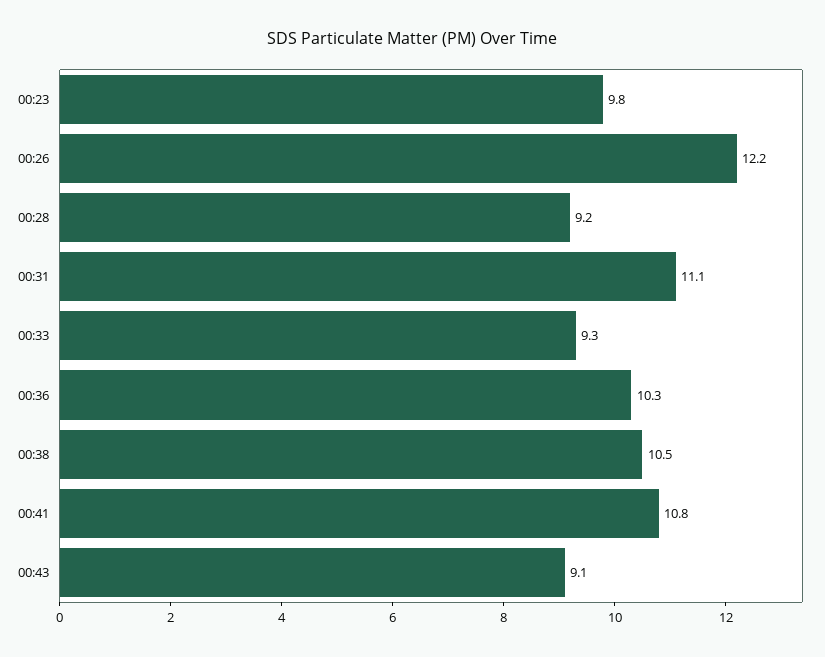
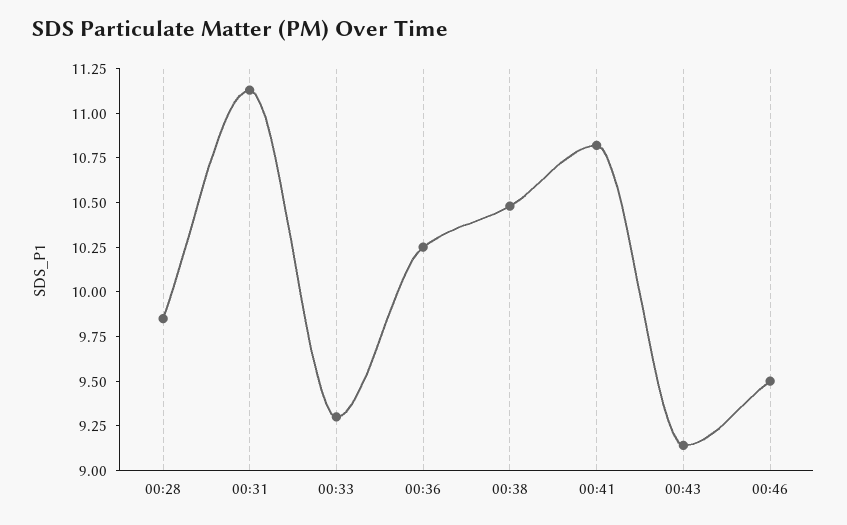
00:23: 9.8 -> none
00:26: 12.2 -> none
00:28: 9.2 -> 9.85
00:46: none -> 9.5

